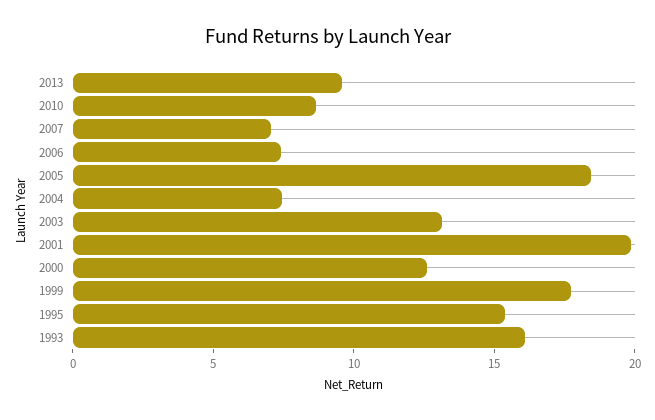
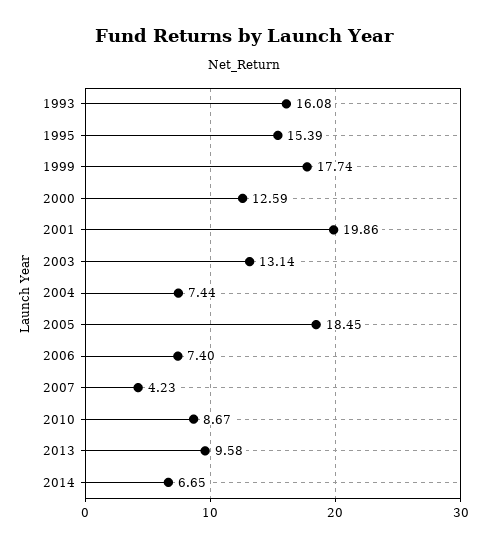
2007: 7 -> 4.23
2014: none -> 6.65

